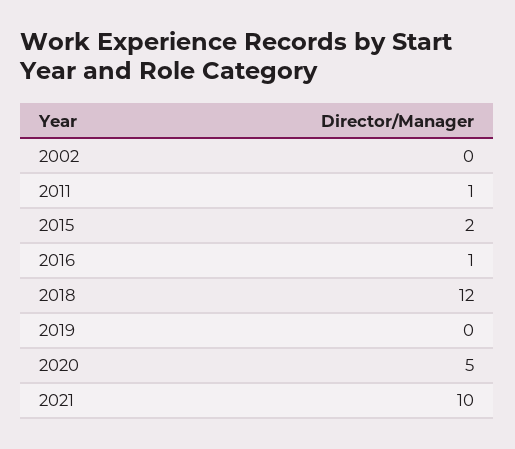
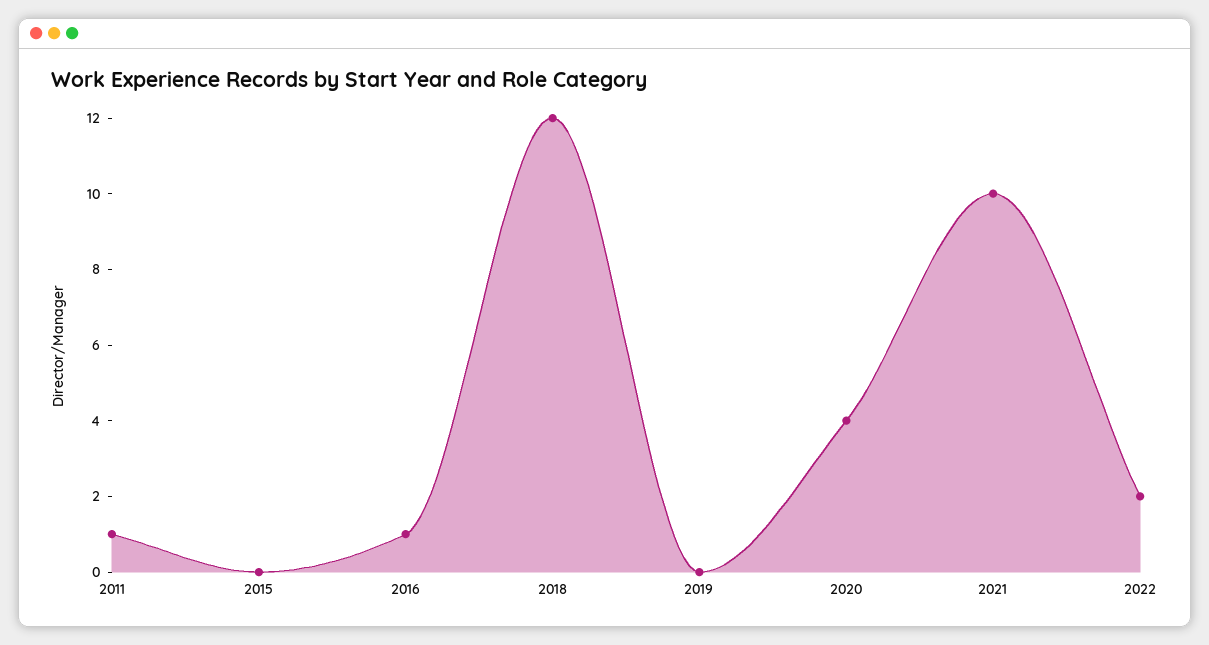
2002: 0 -> none
2015: 2 -> 0
2020: 5 -> 4
2022: none -> 2

